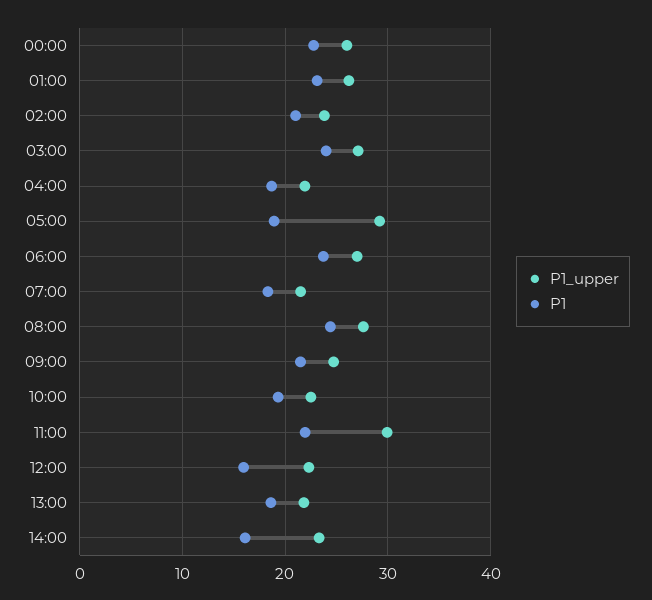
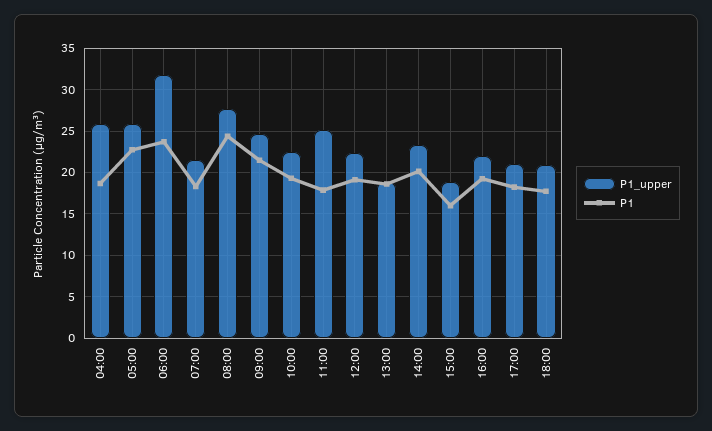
P1_upper, 00:00: 26 -> none
P1, 00:00: 23 -> none
P1_upper, 01:00: 26 -> none
P1, 01:00: 23 -> none
P1_upper, 02:00: 24 -> none
P1, 02:00: 21 -> none
P1_upper, 03:00: 27 -> none
P1, 03:00: 24 -> none
P1_upper, 04:00: 22 -> 26
P1_upper, 05:00: 29 -> 26
P1, 05:00: 19 -> 23
P1_upper, 06:00: 27 -> 32
P1_upper, 11:00: 30 -> 25
P1, 11:00: 22 -> 18
P1, 12:00: 16 -> 19
P1_upper, 13:00: 22 -> 19
P1, 14:00: 16 -> 20
P1_upper, 15:00: none -> 19
P1, 15:00: none -> 16
P1_upper, 16:00: none -> 22
P1, 16:00: none -> 19
P1_upper, 17:00: none -> 21
P1, 17:00: none -> 18
P1_upper, 18:00: none -> 21
P1, 18:00: none -> 18

